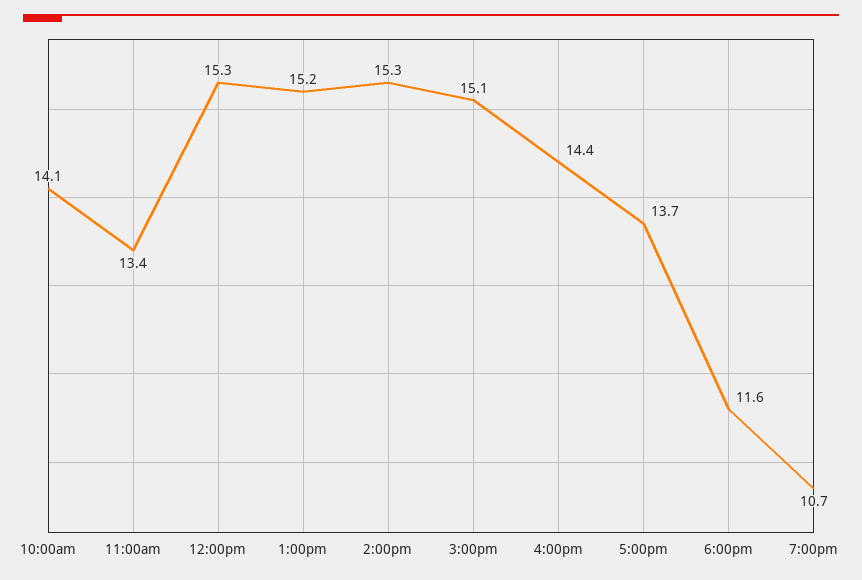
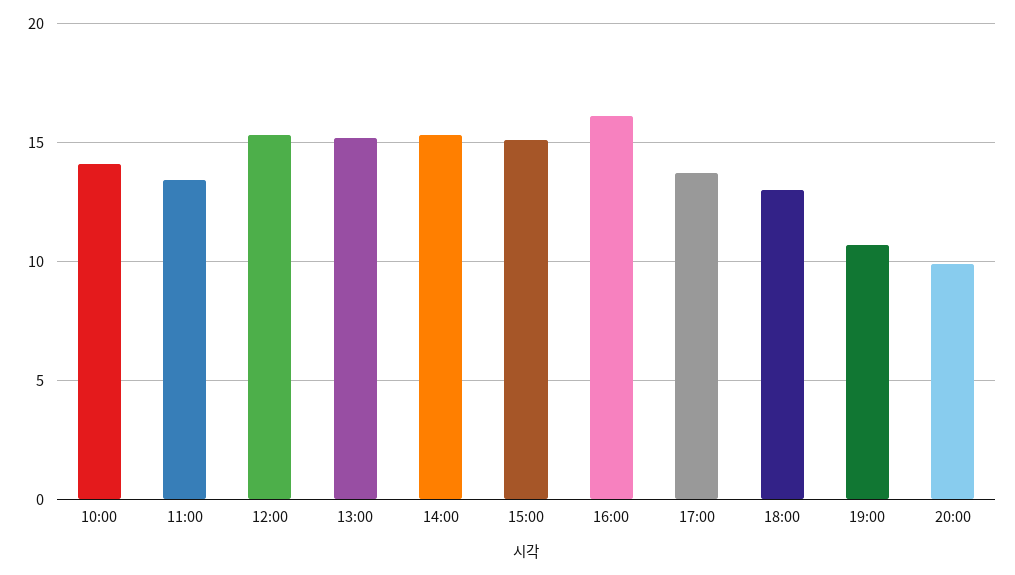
4:00pm: 14.4 -> 16
6:00pm: 11.6 -> 13
20:00: none -> 10

